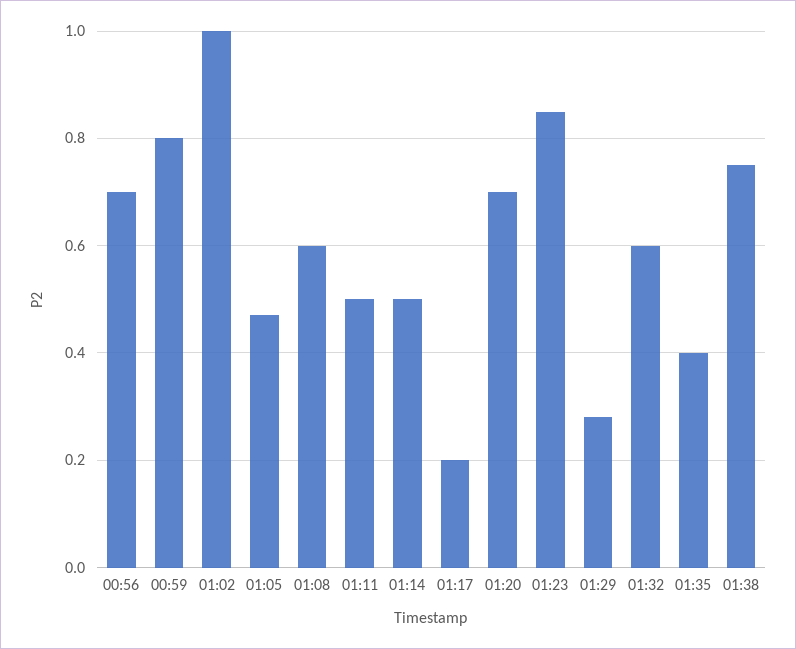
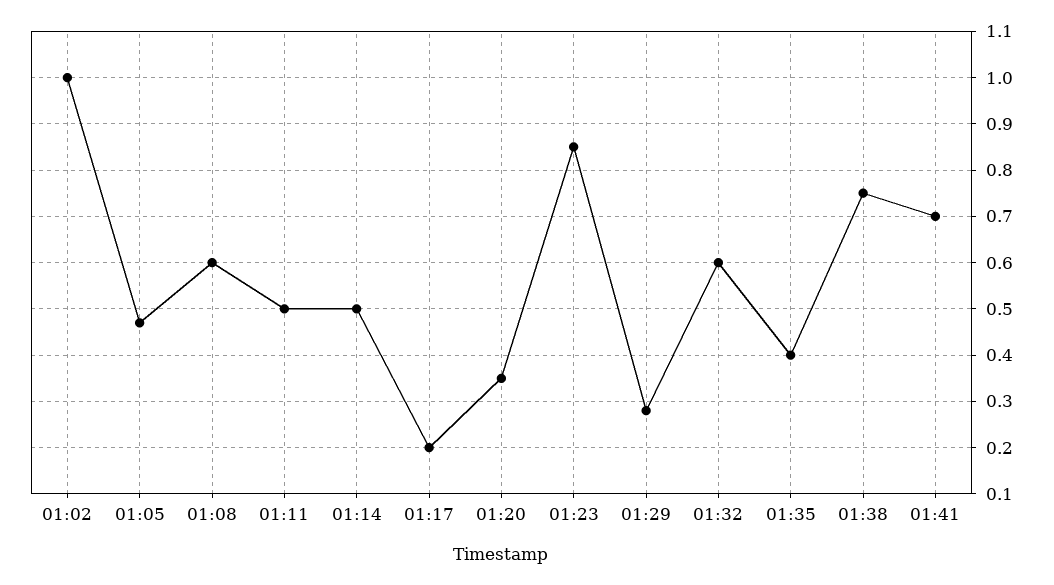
00:56: 0.7 -> none
00:59: 0.8 -> none
01:20: 0.7 -> 0.35
01:41: none -> 0.7

